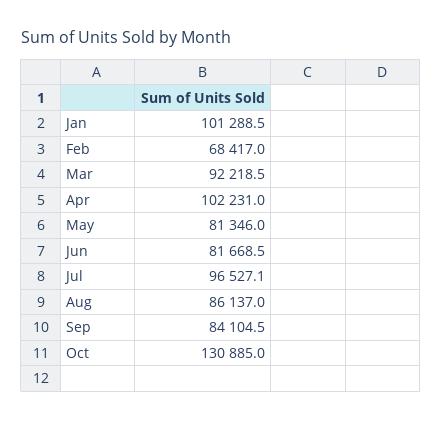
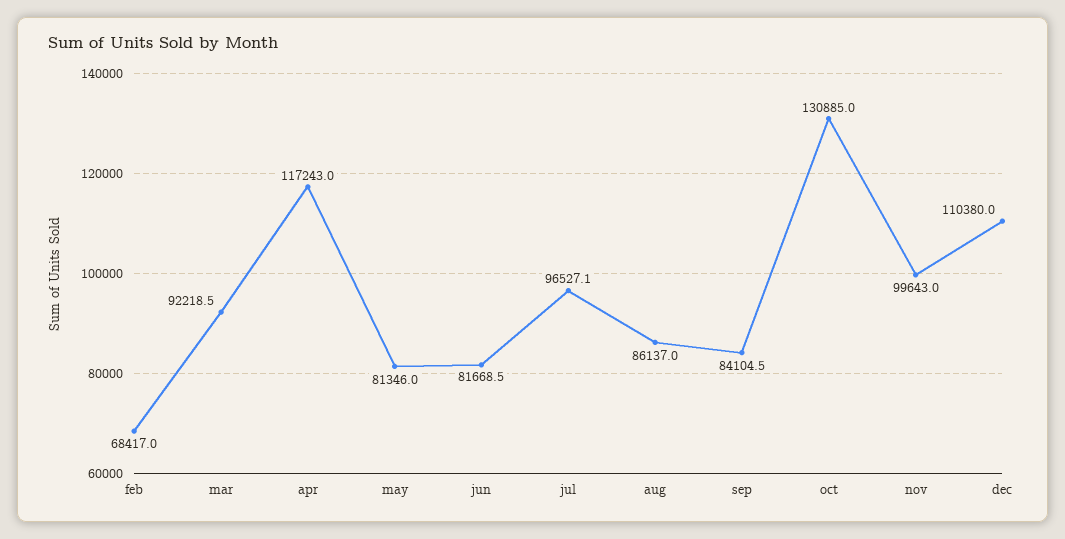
Jan: 101288.5 -> none
Apr: 102231 -> 117243
nov: none -> 99643
dec: none -> 110380

